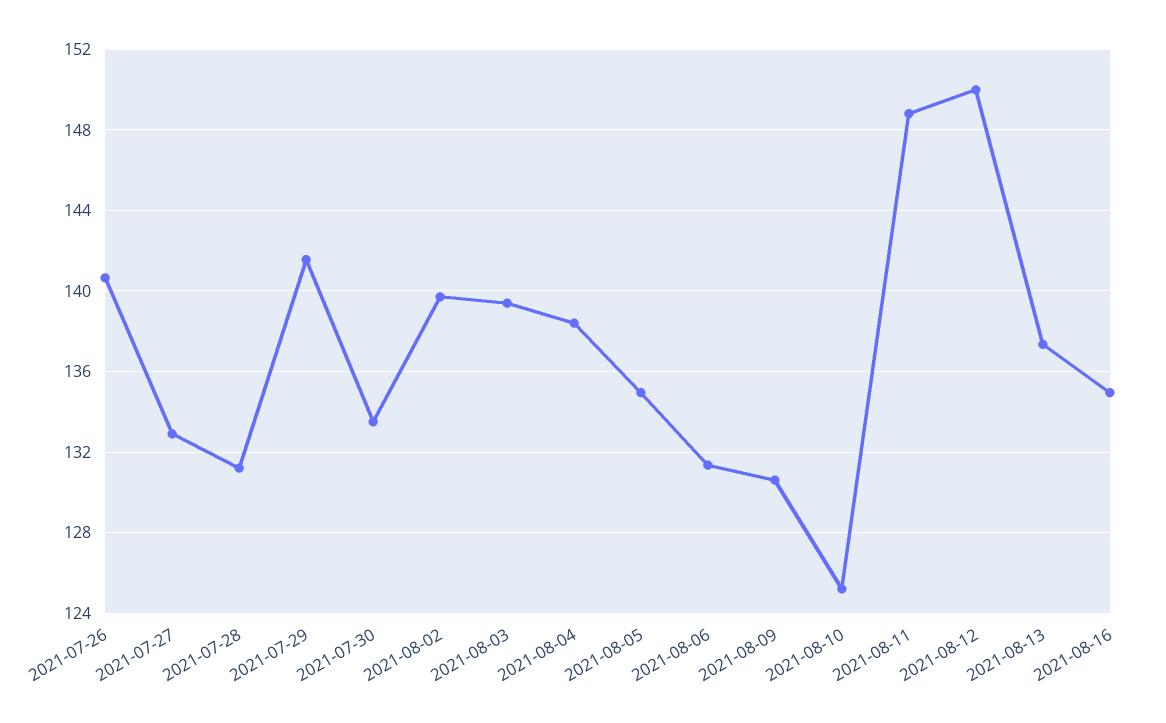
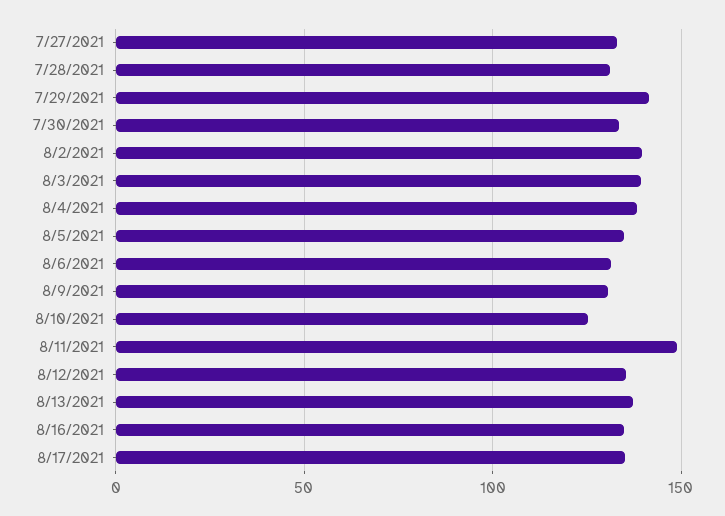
2021-07-26: 140.5 -> none
2021-08-12: 150 -> 135
8/17/2021: none -> 135

